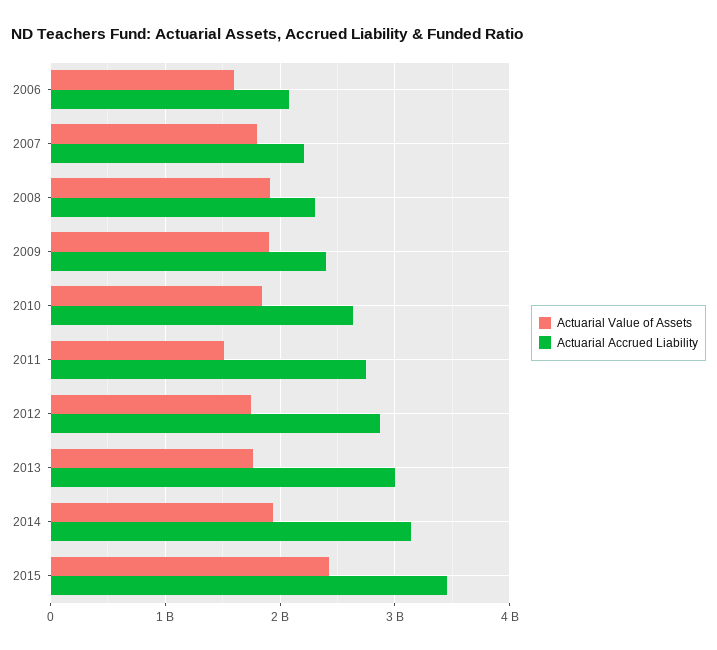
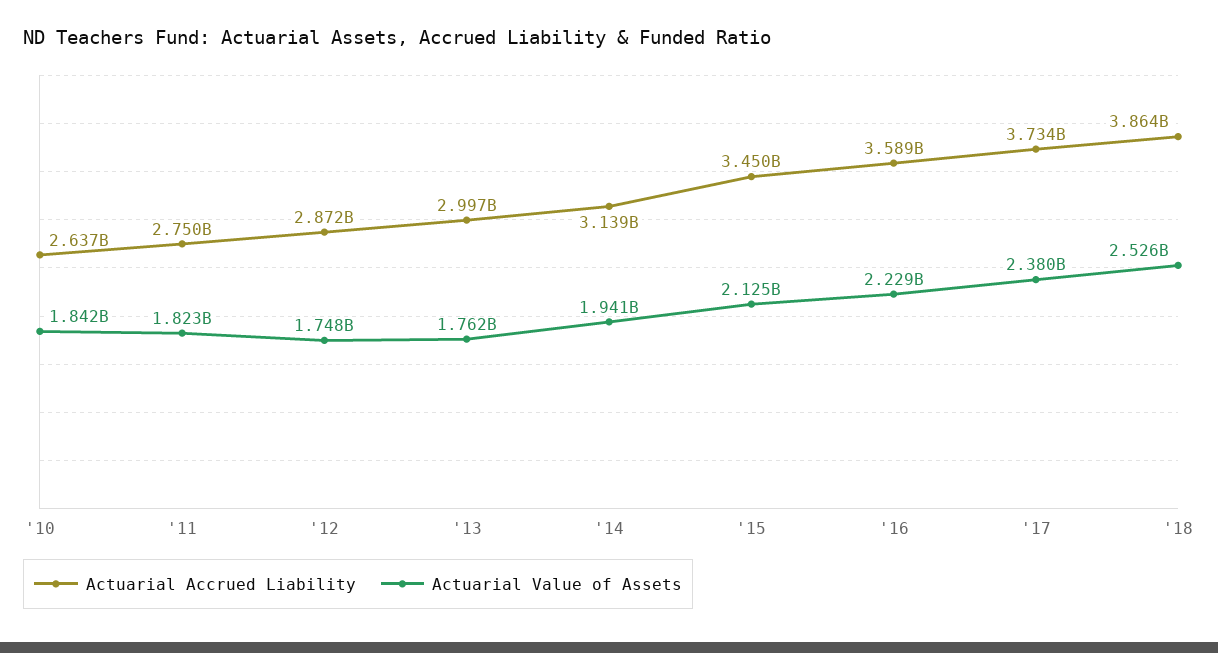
Actuarial Value of Assets, 2006: 1600000000 -> none
Actuarial Accrued Liability, 2006: 2100000000 -> none
Actuarial Value of Assets, 2007: 1800000000 -> none
Actuarial Accrued Liability, 2007: 2200000000 -> none
Actuarial Value of Assets, 2008: 1900000000 -> none
Actuarial Accrued Liability, 2008: 2300000000 -> none
Actuarial Value of Assets, 2009: 1900000000 -> none
Actuarial Accrued Liability, 2009: 2400000000 -> none
Actuarial Value of Assets, 2011: 1500000000 -> 1823000000
Actuarial Value of Assets, 2015: 2400000000 -> 2125000000
Actuarial Accrued Liability, '16: none -> 3589000000
Actuarial Value of Assets, '16: none -> 2229000000
Actuarial Accrued Liability, '17: none -> 3734000000
Actuarial Value of Assets, '17: none -> 2380000000
Actuarial Accrued Liability, '18: none -> 3864000000
Actuarial Value of Assets, '18: none -> 2526000000

